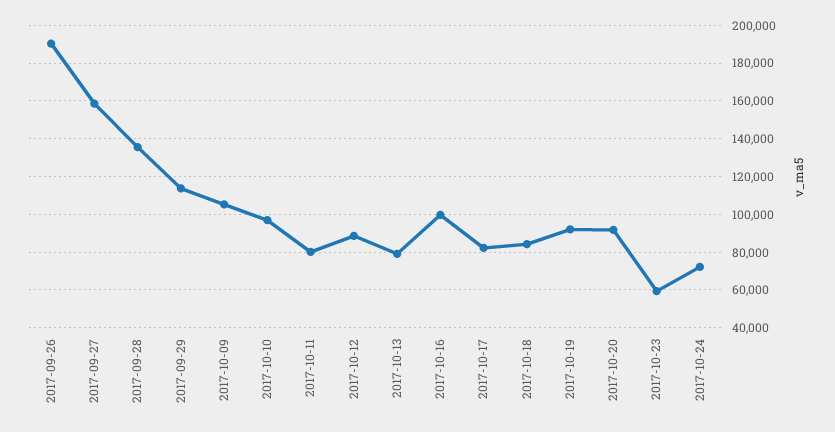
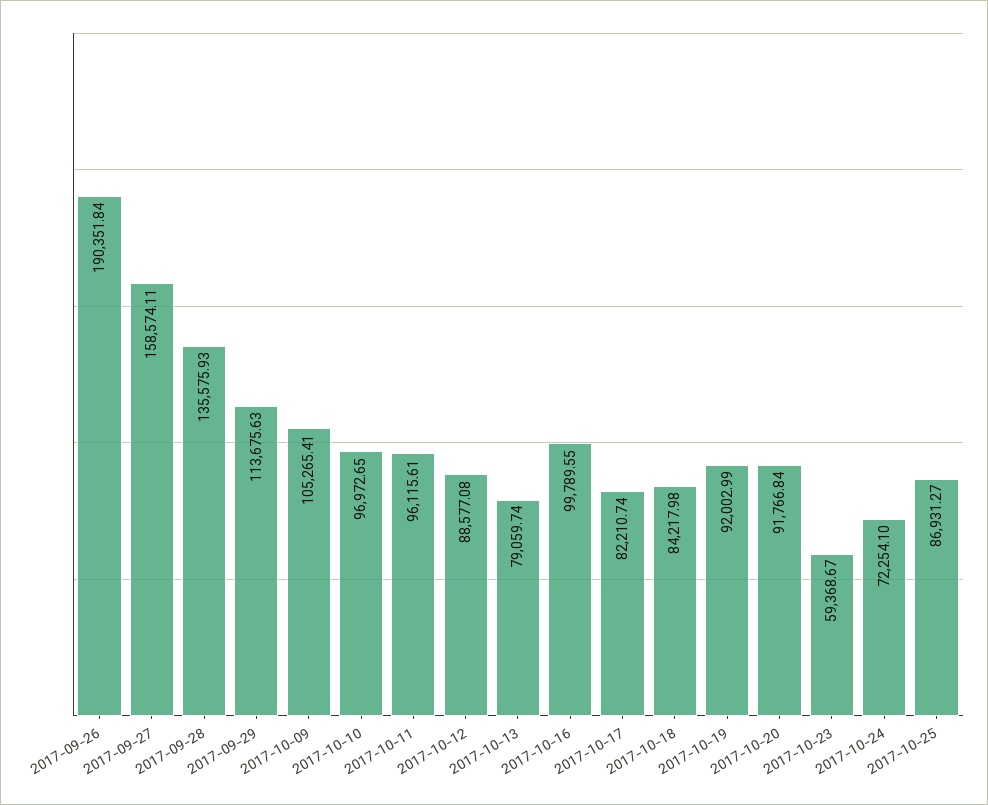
2017-10-11: 80000 -> 96115.61
2017-10-25: none -> 86931.27

